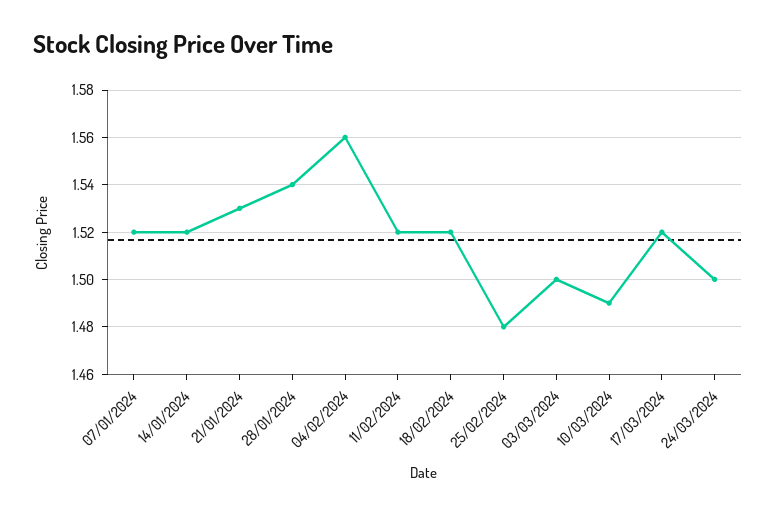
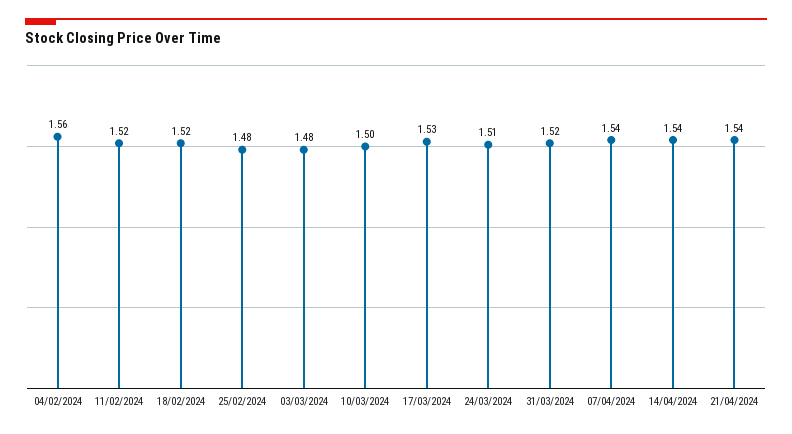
07/01/2024: 1.52 -> none
14/01/2024: 1.52 -> none
21/01/2024: 1.53 -> none
28/01/2024: 1.54 -> none
03/03/2024: 1.5 -> 1.48
10/03/2024: 1.49 -> 1.5
17/03/2024: 1.52 -> 1.53
24/03/2024: 1.5 -> 1.51
31/03/2024: none -> 1.52
07/04/2024: none -> 1.54
14/04/2024: none -> 1.54
21/04/2024: none -> 1.54

